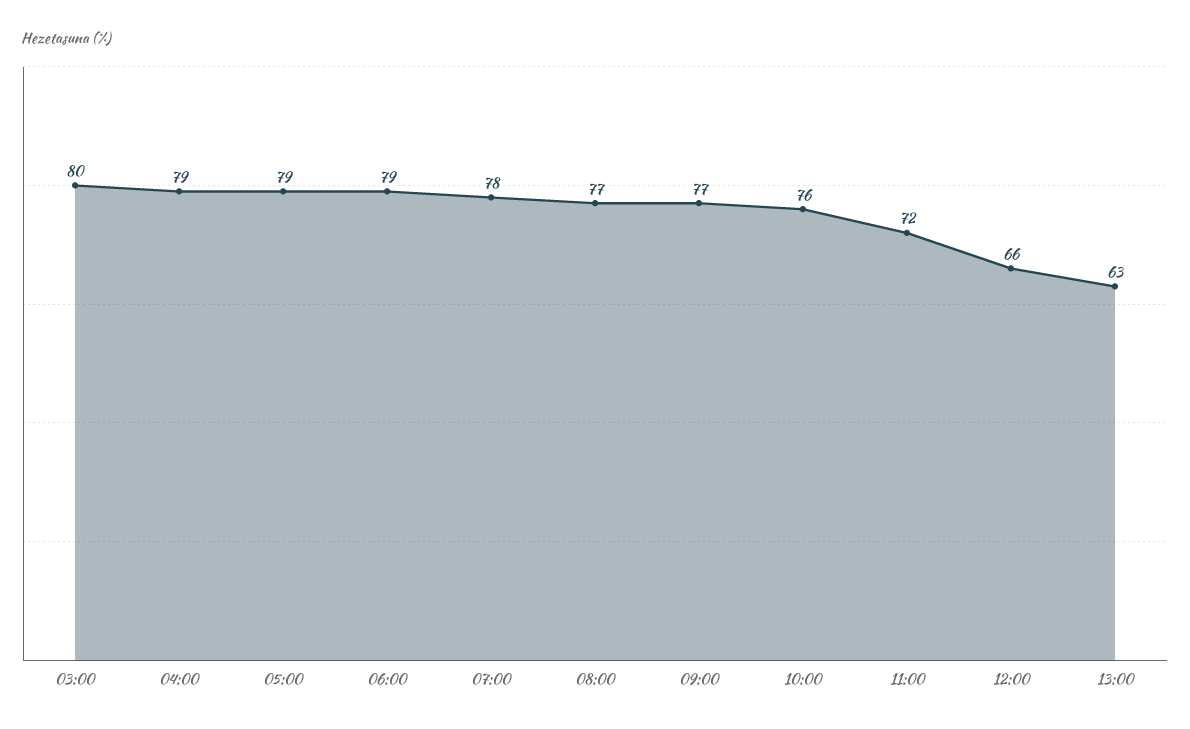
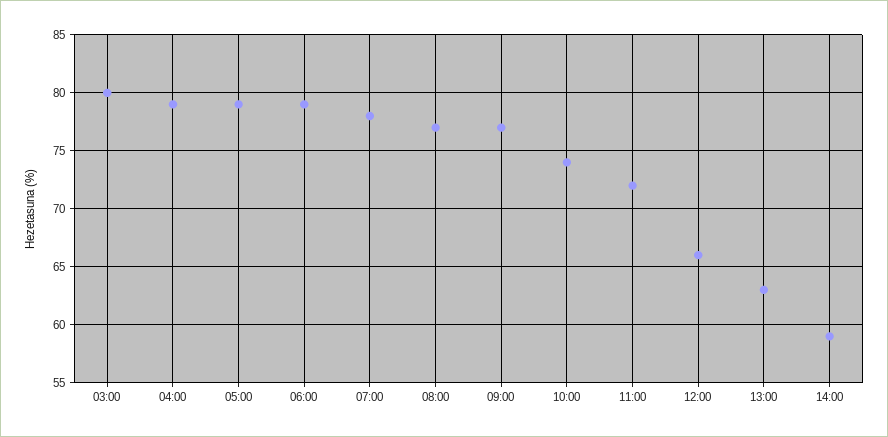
10:00: 76 -> 74
14:00: none -> 59

